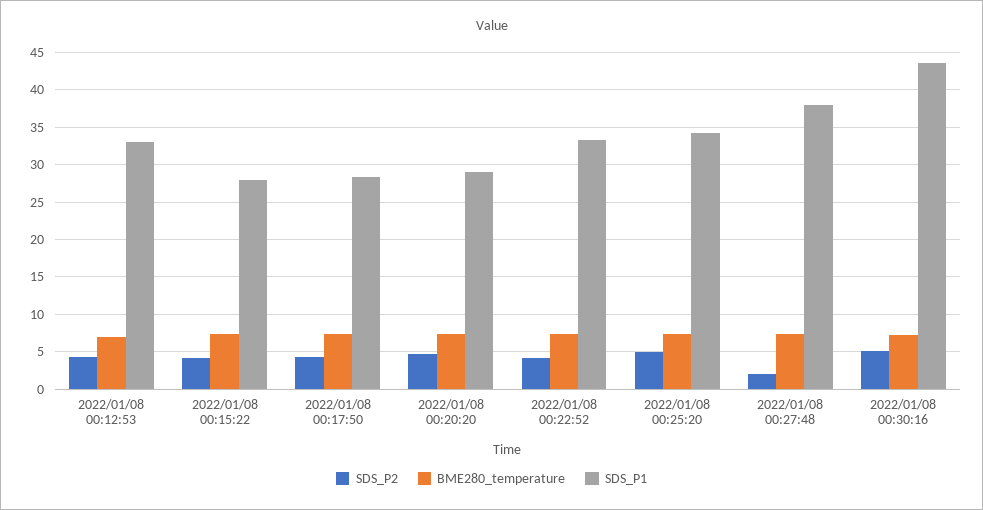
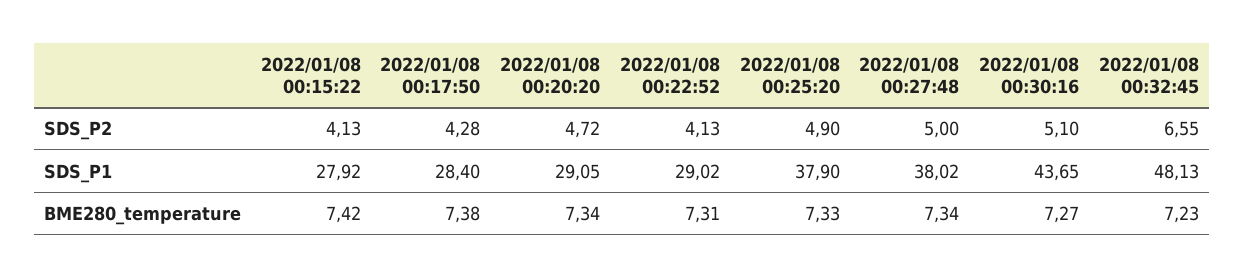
SDS_P2, 2022/01/08 00:12:53: 4 -> none
BME280_temperature, 2022/01/08 00:12:53: 7 -> none
SDS_P1, 2022/01/08 00:12:53: 33 -> none
SDS_P1, 2022/01/08 00:22:52: 33 -> 29.02
SDS_P1, 2022/01/08 00:25:20: 34 -> 37.9
SDS_P2, 2022/01/08 00:27:48: 2 -> 5
SDS_P2, 2022/01/08 00:32:45: none -> 6.55
SDS_P1, 2022/01/08 00:32:45: none -> 48.13
BME280_temperature, 2022/01/08 00:32:45: none -> 7.23

